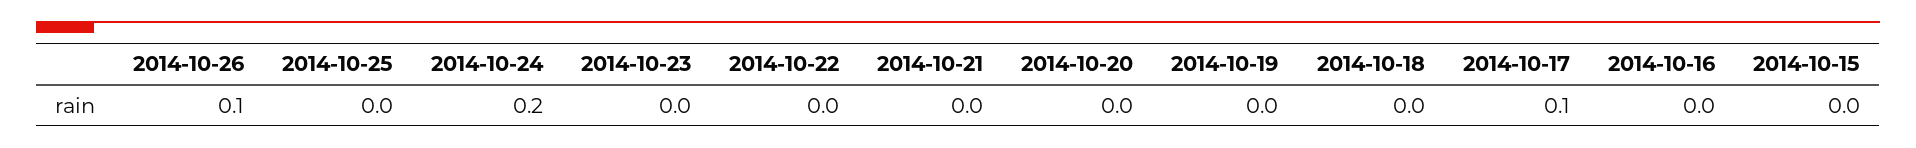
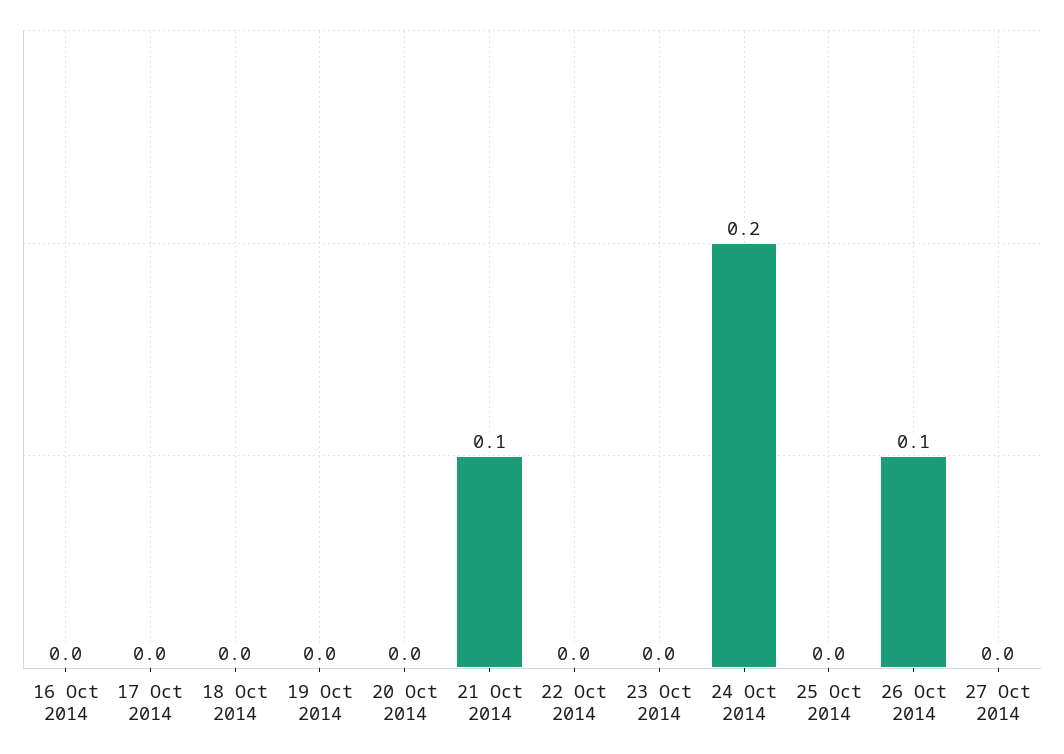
2014-10-21: 0 -> 0.1
2014-10-17: 0.1 -> 0
2014-10-15: 0 -> none
27 Oct 2014: none -> 0

